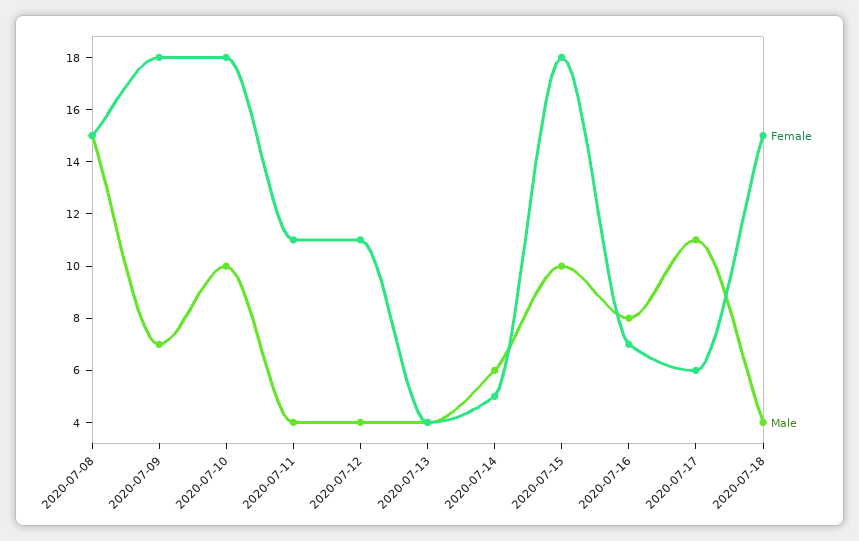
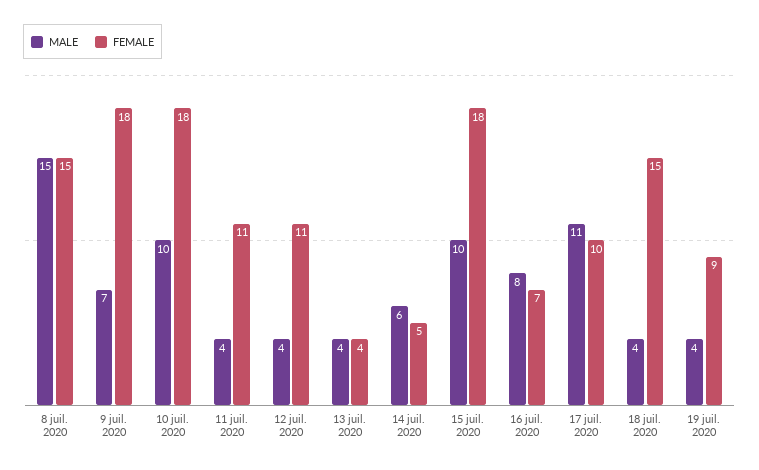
Female, 2020-07-17: 6 -> 10
Male, 19 juil. 2020: none -> 4
Female, 19 juil. 2020: none -> 9

